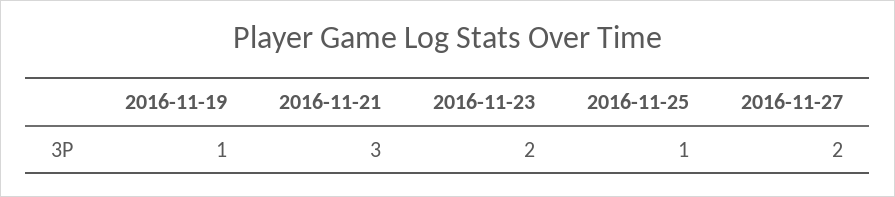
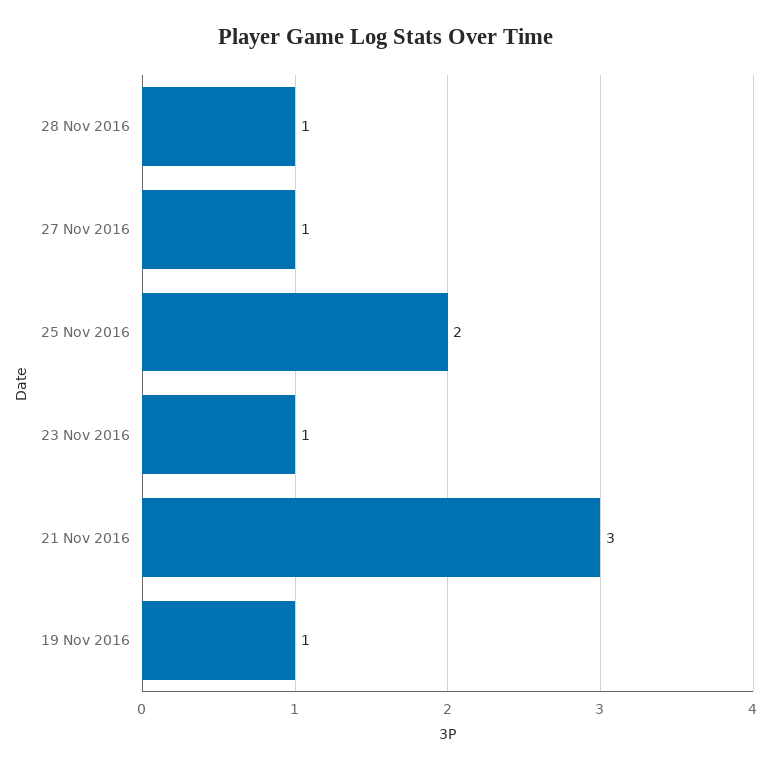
2016-11-23: 2 -> 1
2016-11-25: 1 -> 2
2016-11-27: 2 -> 1
28 Nov 2016: none -> 1

